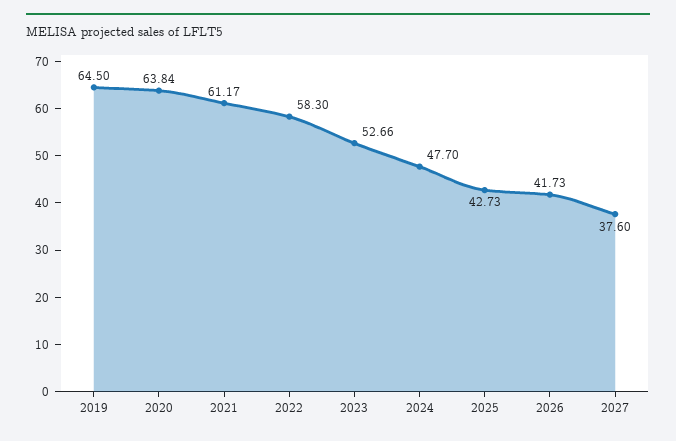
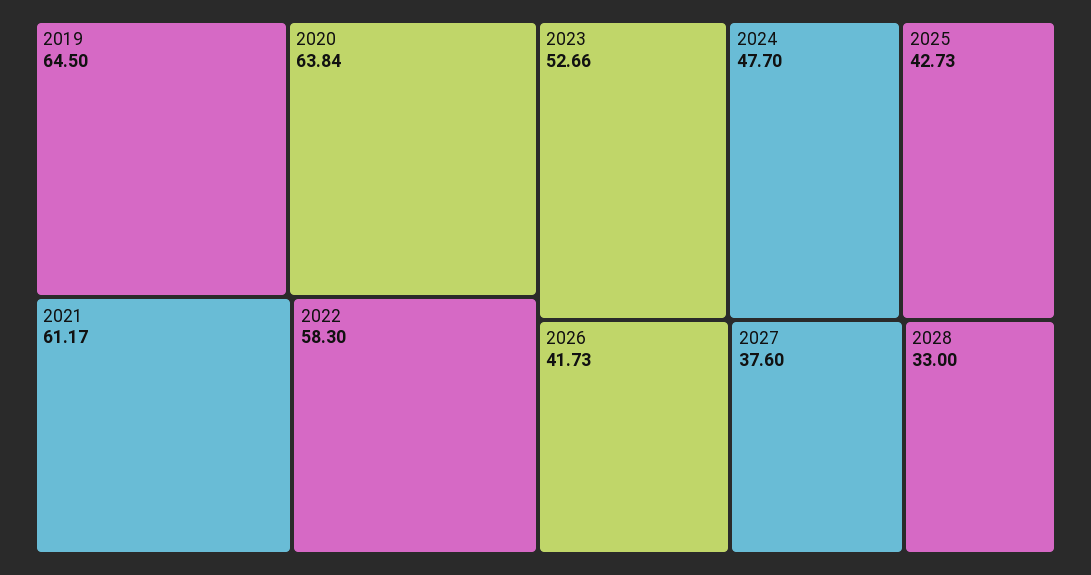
2028: none -> 33

